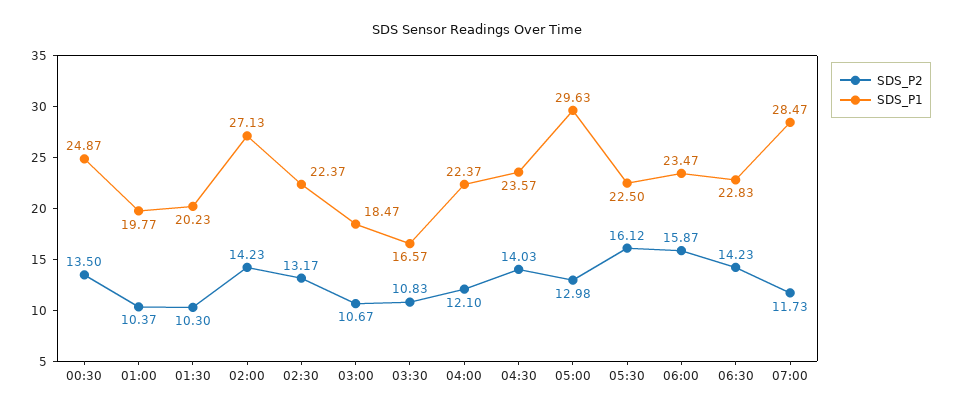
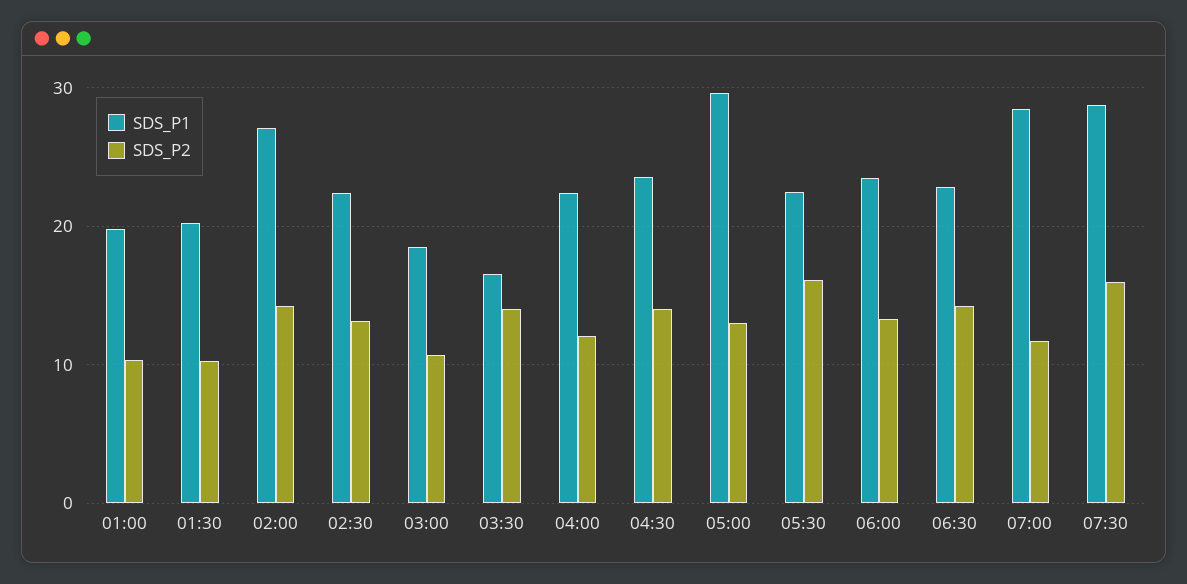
SDS_P2, 00:30: 13.5 -> none
SDS_P1, 00:30: 24.87 -> none
SDS_P2, 03:30: 10.83 -> 14
SDS_P2, 06:00: 15.87 -> 13
SDS_P1, 07:30: none -> 29
SDS_P2, 07:30: none -> 16

